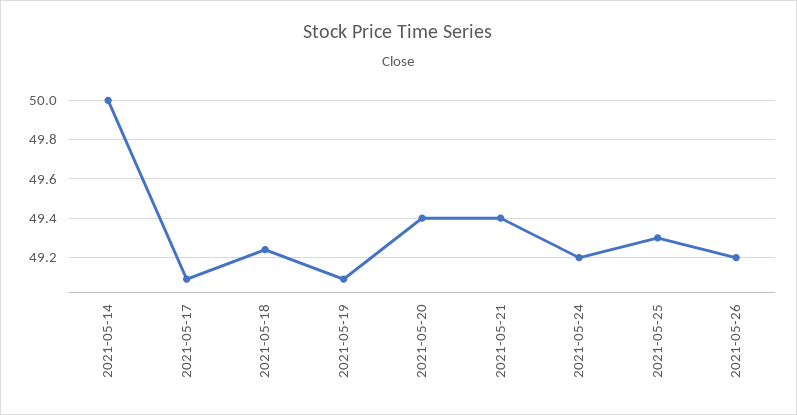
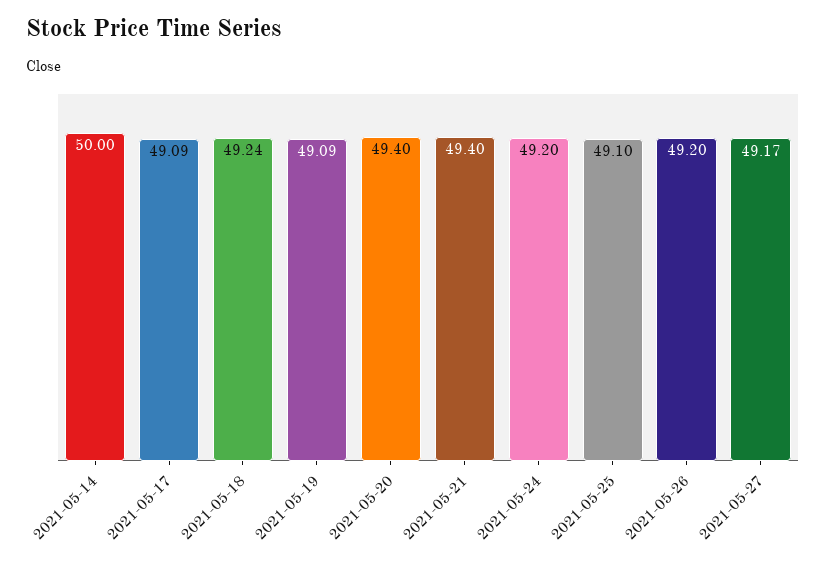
2021-05-25: 49.3 -> 49.1
2021-05-27: none -> 49.17

